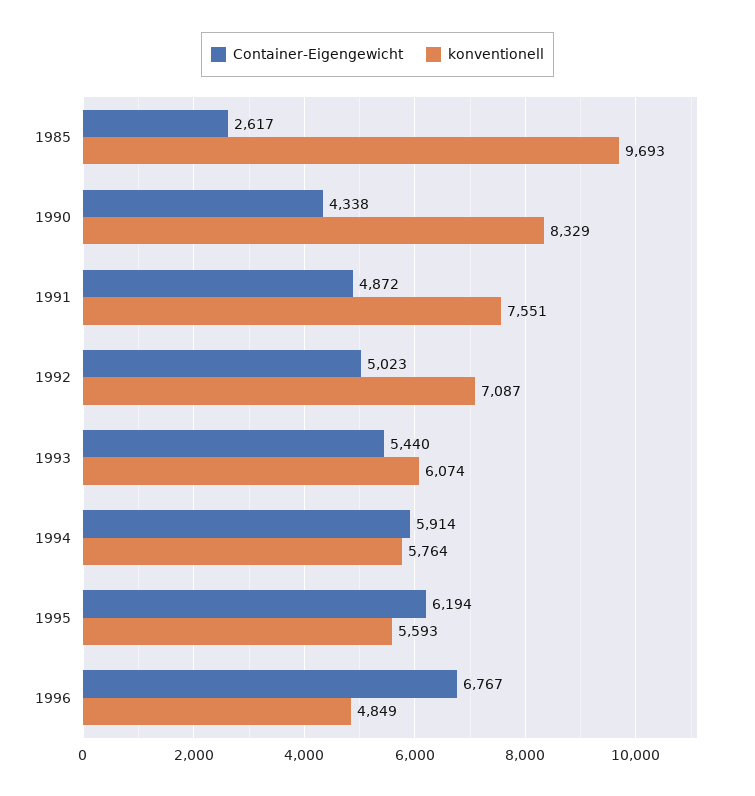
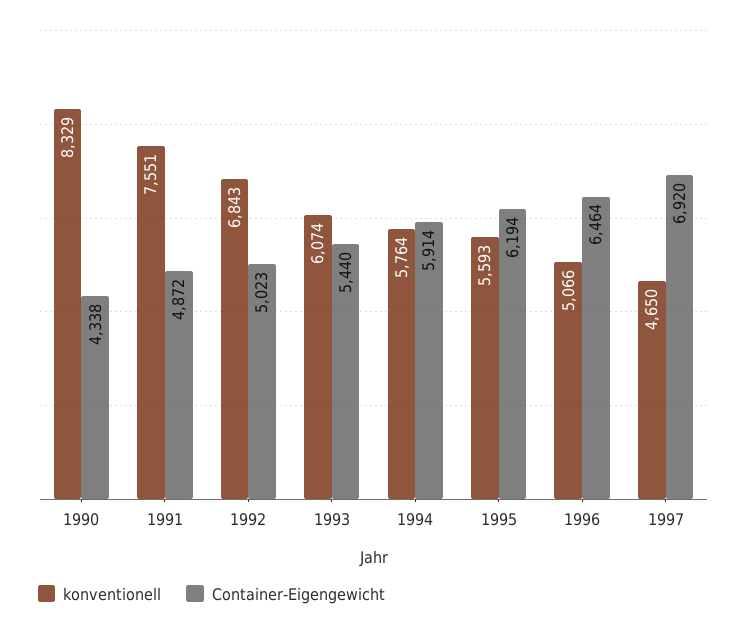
Container-Eigengewicht, 1985: 2617 -> none
konventionell, 1985: 9693 -> none
konventionell, 1992: 7087 -> 6843
Container-Eigengewicht, 1996: 6767 -> 6464
konventionell, 1996: 4849 -> 5066
konventionell, 1997: none -> 4650
Container-Eigengewicht, 1997: none -> 6920

